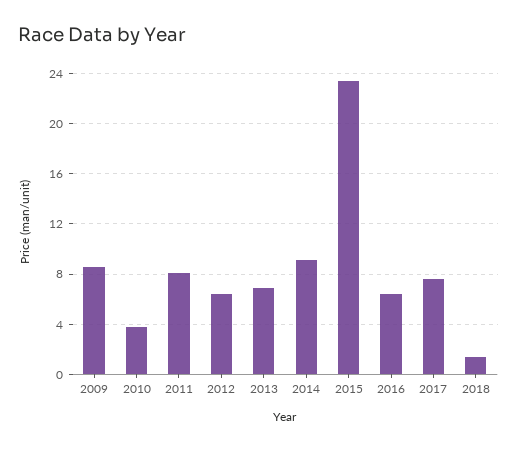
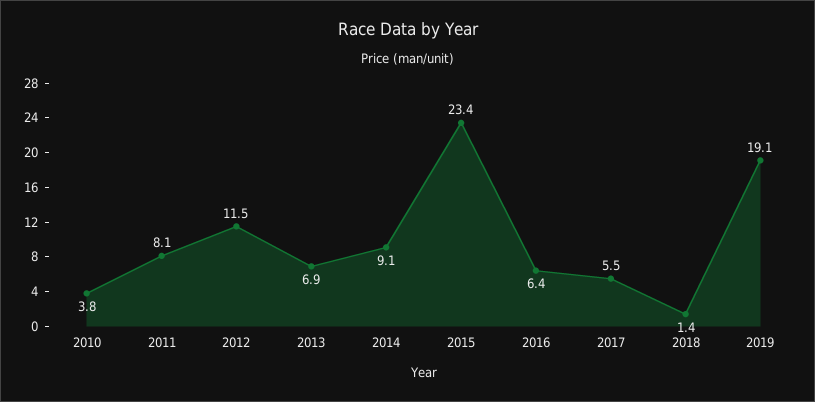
2009: 8.5 -> none
2012: 6.5 -> 11.5
2017: 7.5 -> 5.5
2019: none -> 19.1

